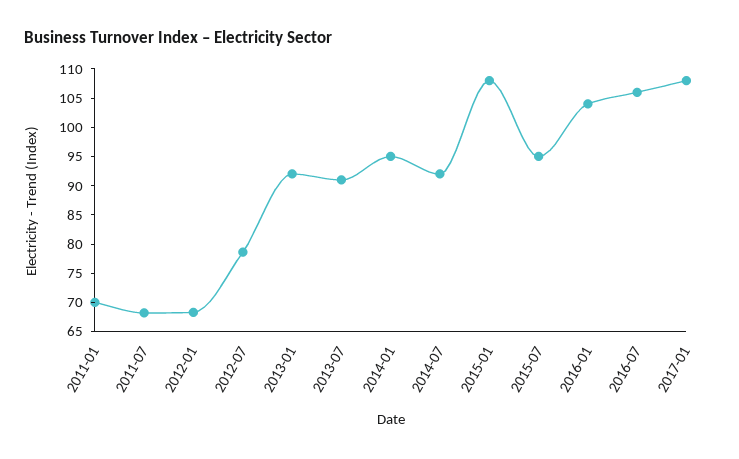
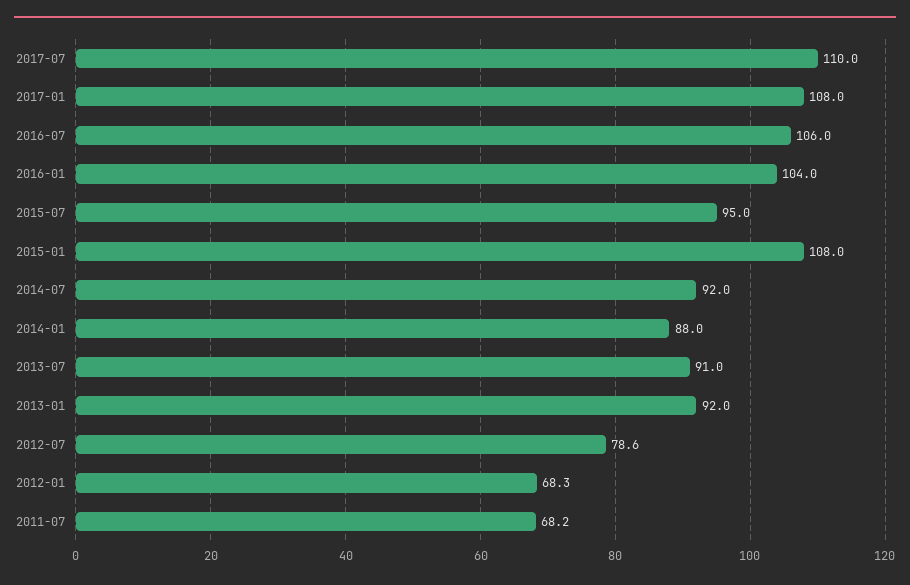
2011-01: 70 -> none
2014-01: 95 -> 88
2017-07: none -> 110

